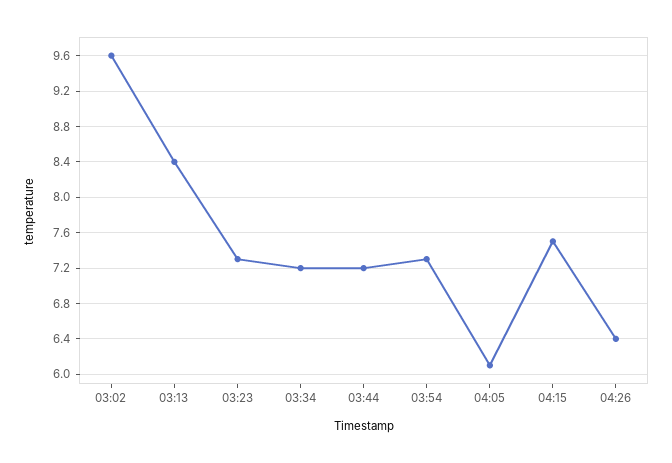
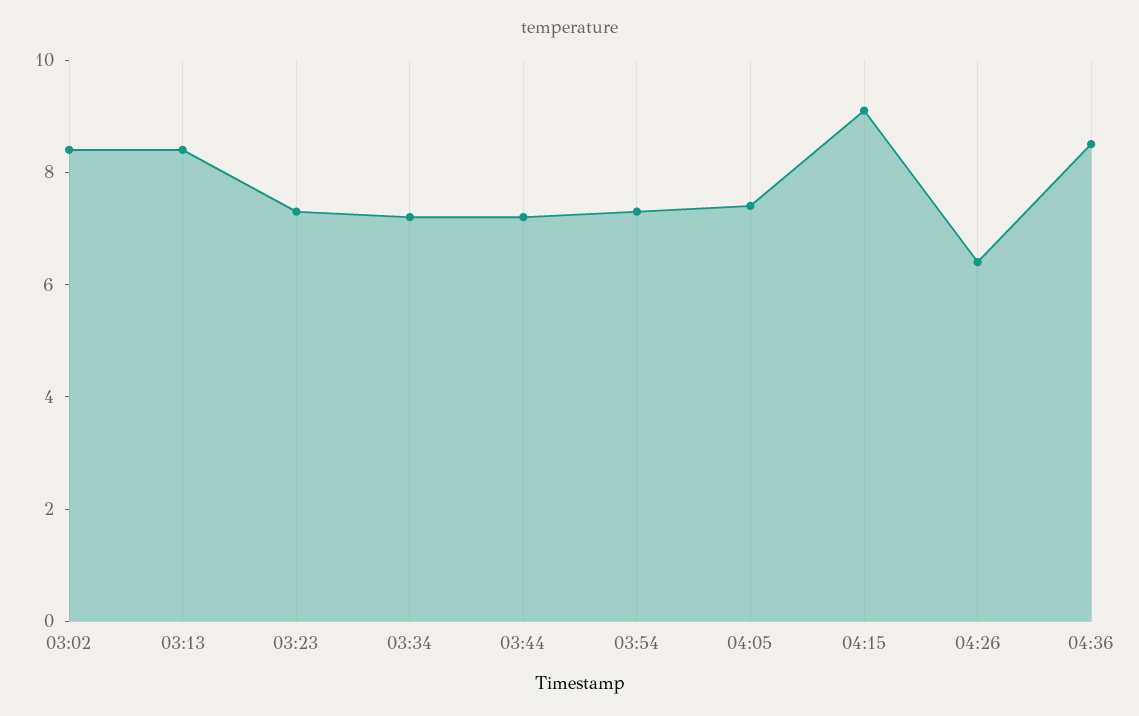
03:02: 9.6 -> 8.5
04:05: 6.1 -> 7.5
04:15: 7.5 -> 9
04:36: none -> 8.5

